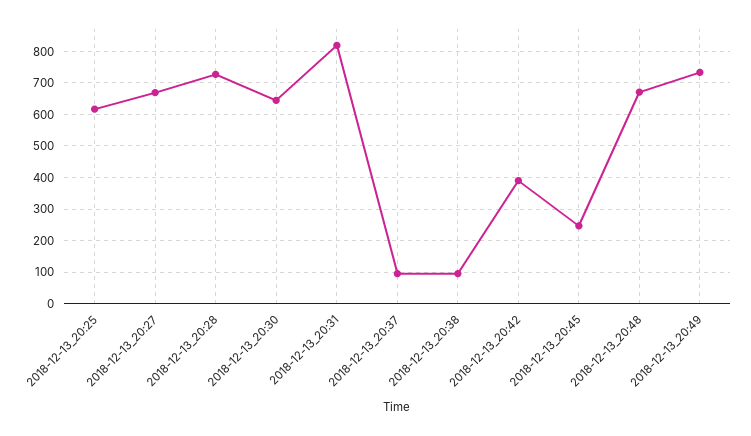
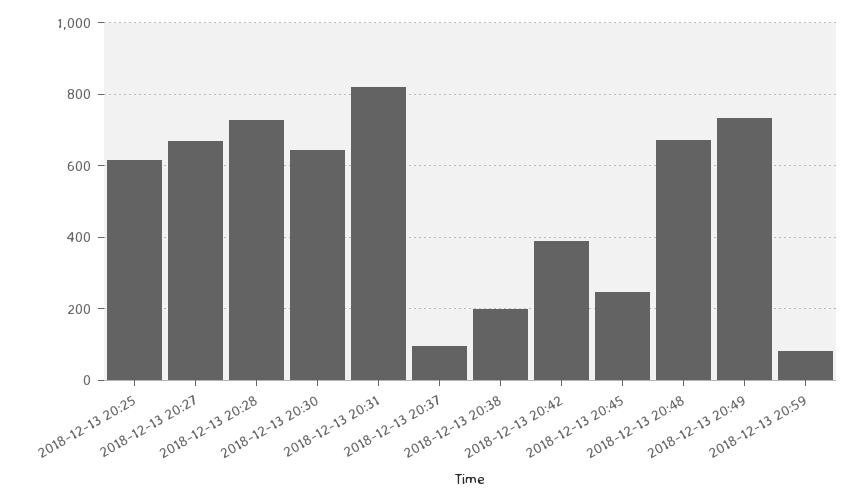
2018-12-13_20:38: 100 -> 200
2018-12-13 20:59: none -> 80

